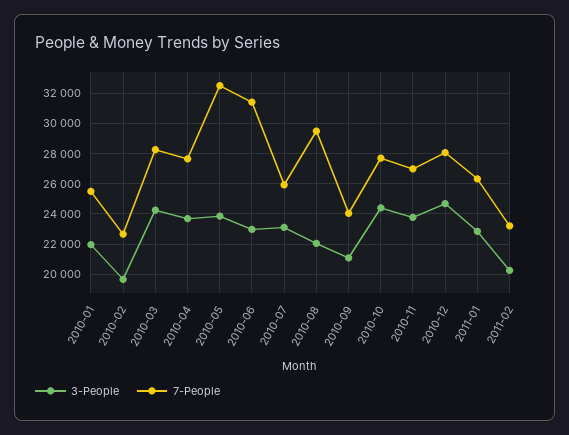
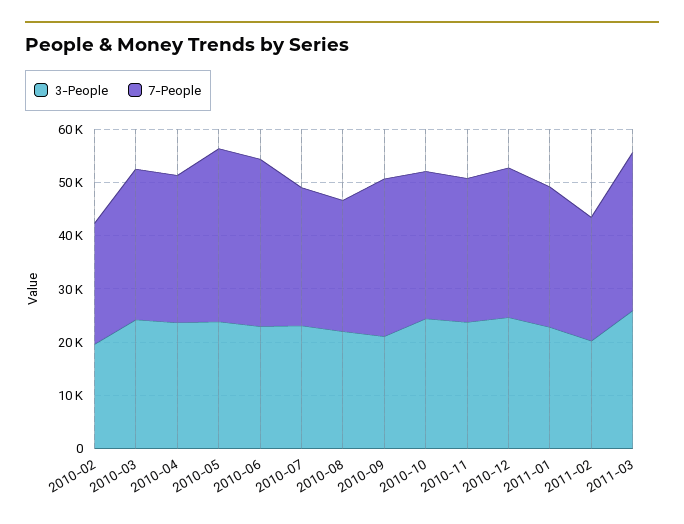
3-People, 2010-01: 22000 -> none
7-People, 2010-01: 25500 -> none
7-People, 2010-08: 29500 -> 24000
7-People, 2010-09: 24000 -> 30000
3-People, 2011-03: none -> 26000
7-People, 2011-03: none -> 30000

